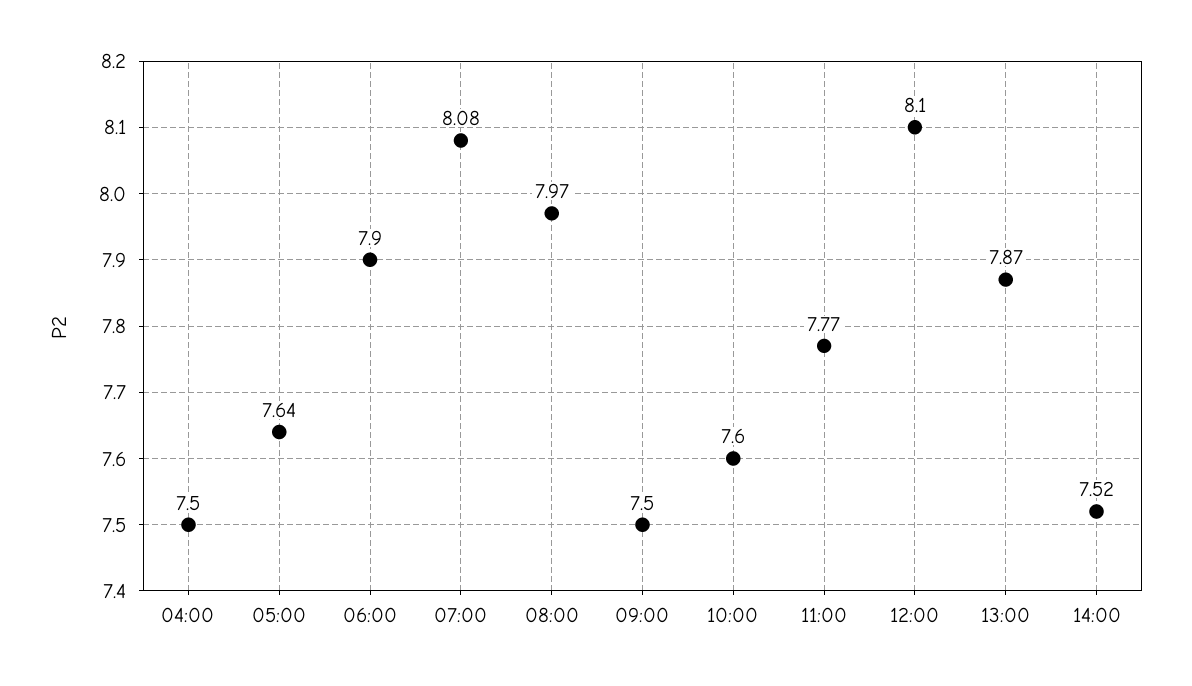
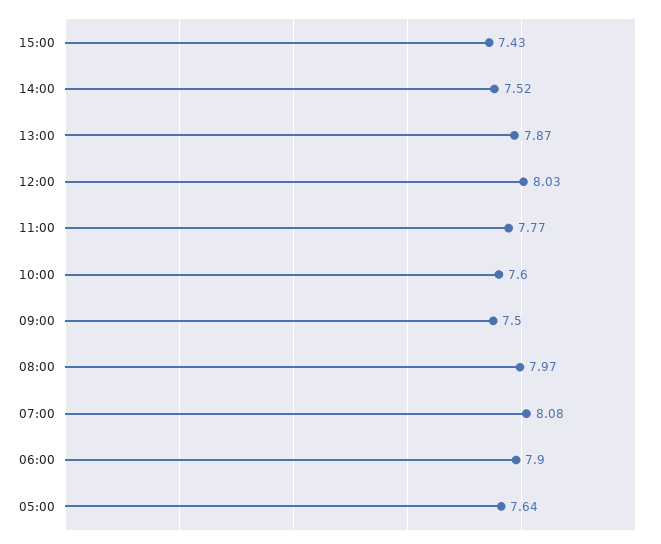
04:00: 7.5 -> none
12:00: 8.1 -> 8.03
15:00: none -> 7.43

